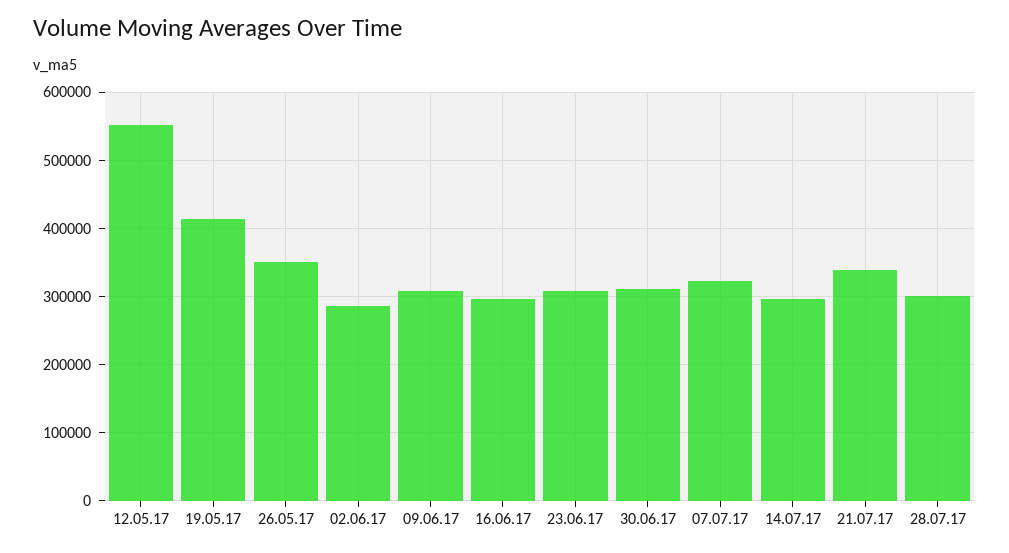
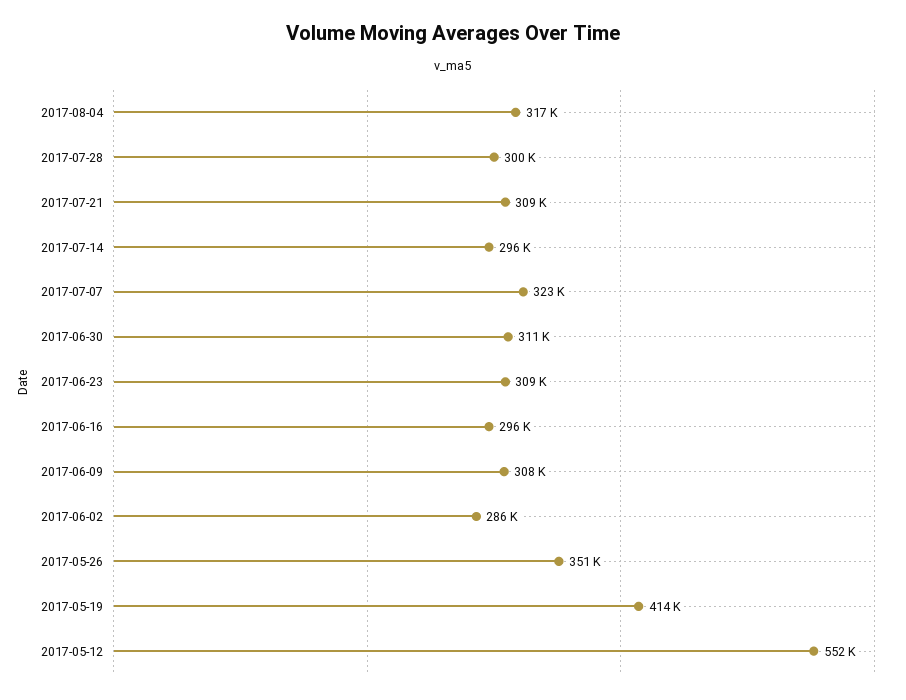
21.07.17: 340000 -> 309000
2017-08-04: none -> 317000

